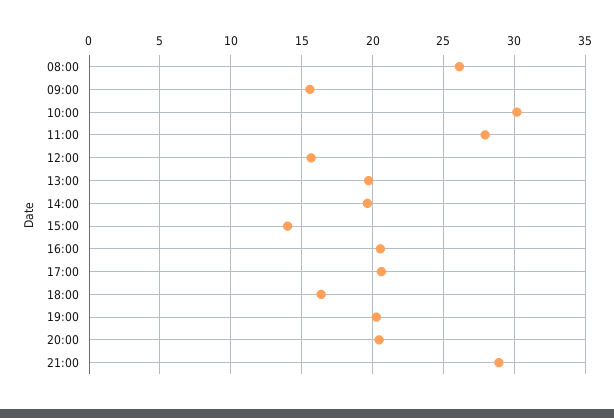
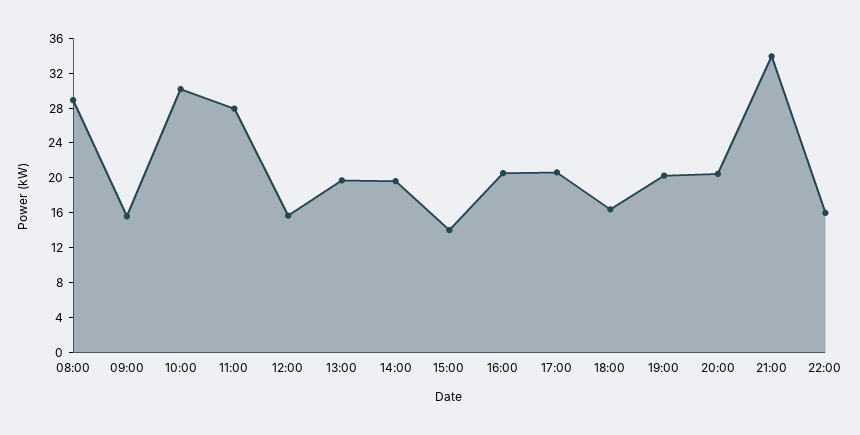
08:00: 26 -> 29
21:00: 29 -> 34
22:00: none -> 16

